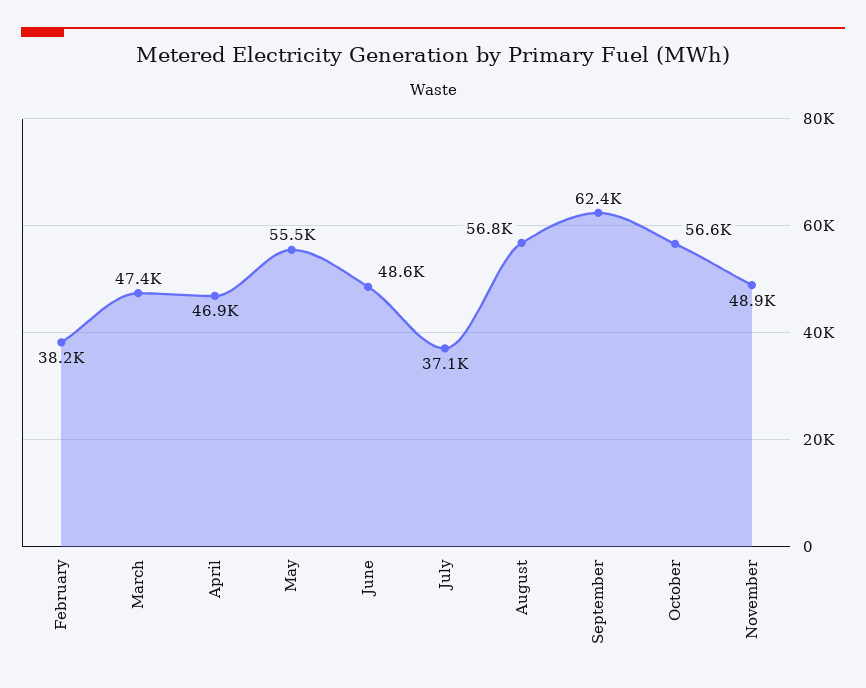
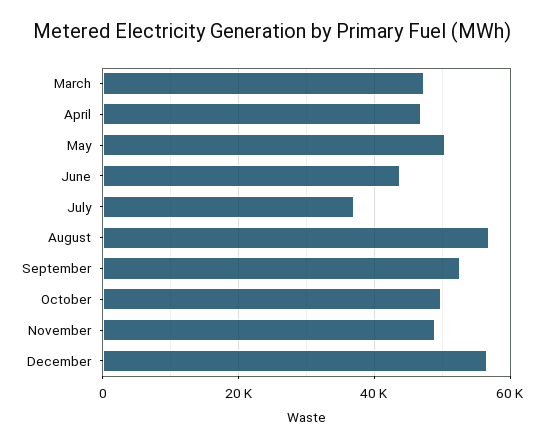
February: 38200 -> none
May: 55500 -> 50000
June: 48600 -> 44000
September: 62400 -> 52000
October: 56600 -> 50000
December: none -> 56000

